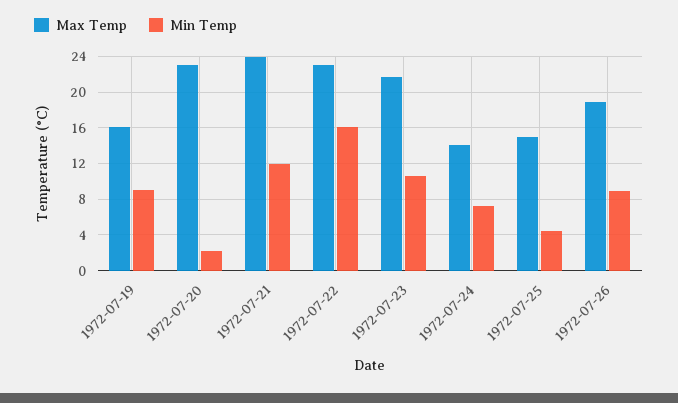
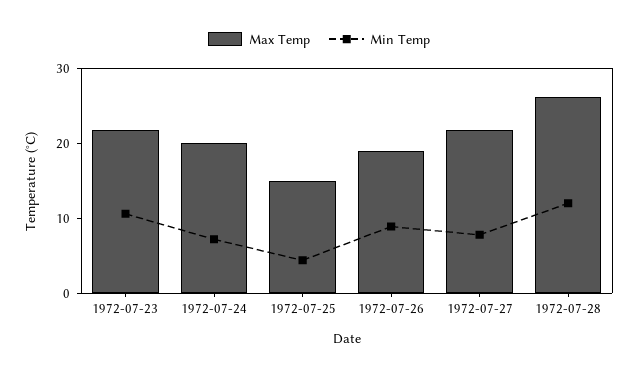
Max Temp, 1972-07-19: 16 -> none
Min Temp, 1972-07-19: 9 -> none
Max Temp, 1972-07-20: 23 -> none
Min Temp, 1972-07-20: 2 -> none
Max Temp, 1972-07-21: 24 -> none
Min Temp, 1972-07-21: 12 -> none
Max Temp, 1972-07-22: 23 -> none
Min Temp, 1972-07-22: 16 -> none
Max Temp, 1972-07-24: 14 -> 20
Max Temp, 1972-07-27: none -> 22
Min Temp, 1972-07-27: none -> 8
Max Temp, 1972-07-28: none -> 26
Min Temp, 1972-07-28: none -> 12

